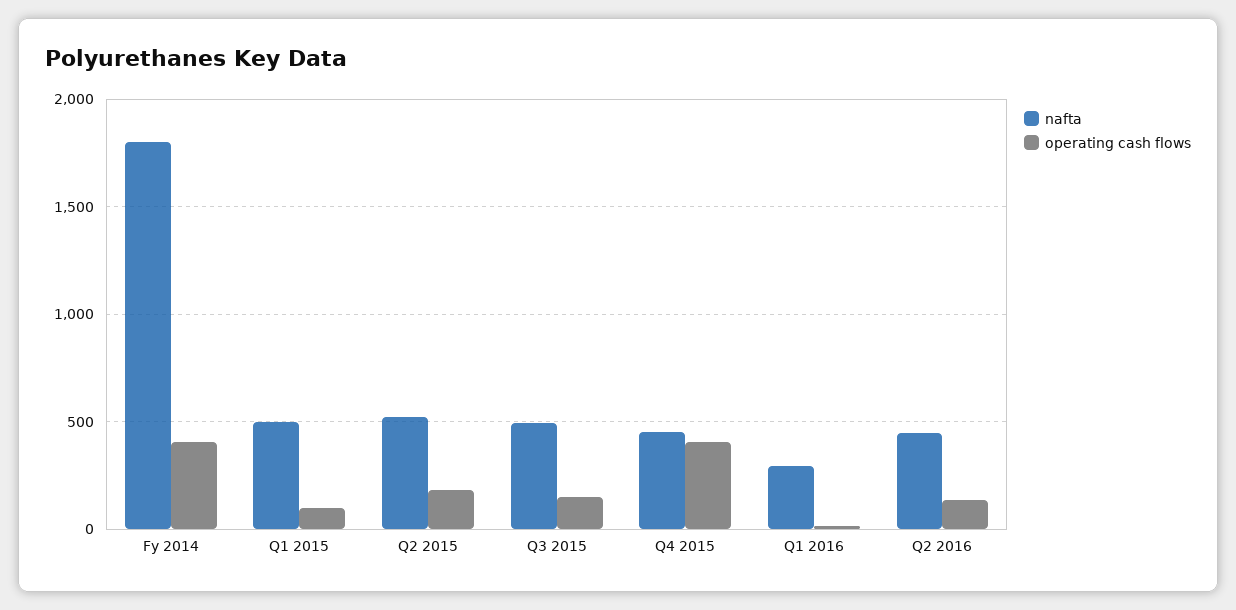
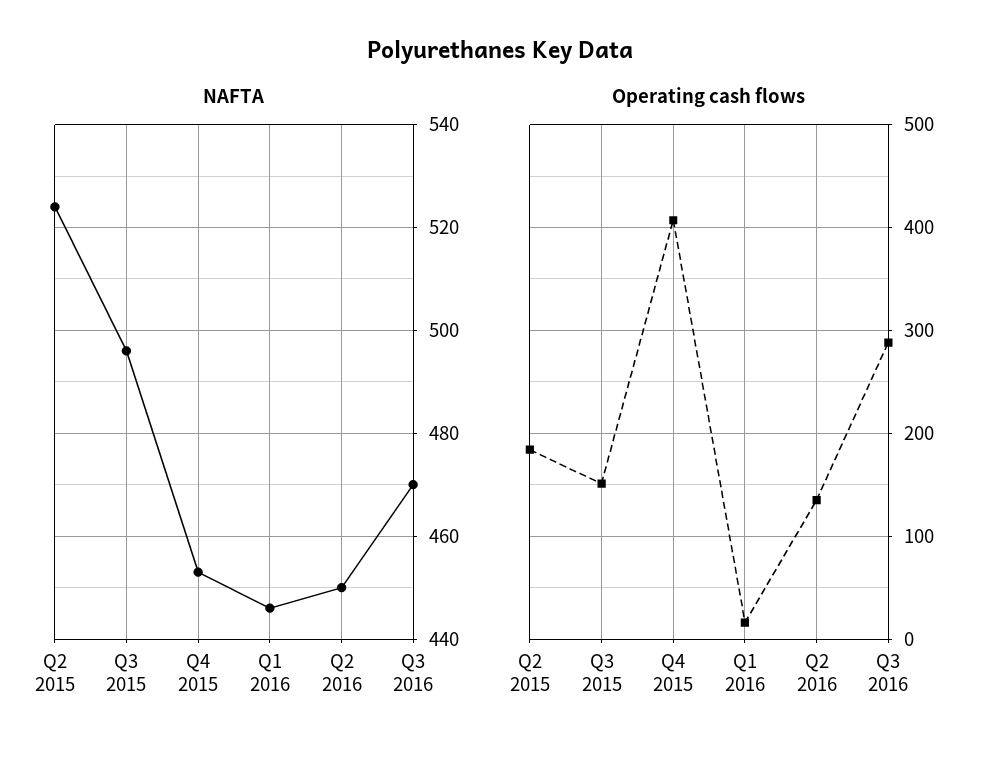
nafta, Fy 2014: 1800 -> none
operating cash flows, Fy 2014: 400 -> none
nafta, Q1 2015: 500 -> none
operating cash flows, Q1 2015: 100 -> none
nafta, Q1 2016: 300 -> 445
nafta, Q3 2016: none -> 470
operating cash flows, Q3 2016: none -> 290

